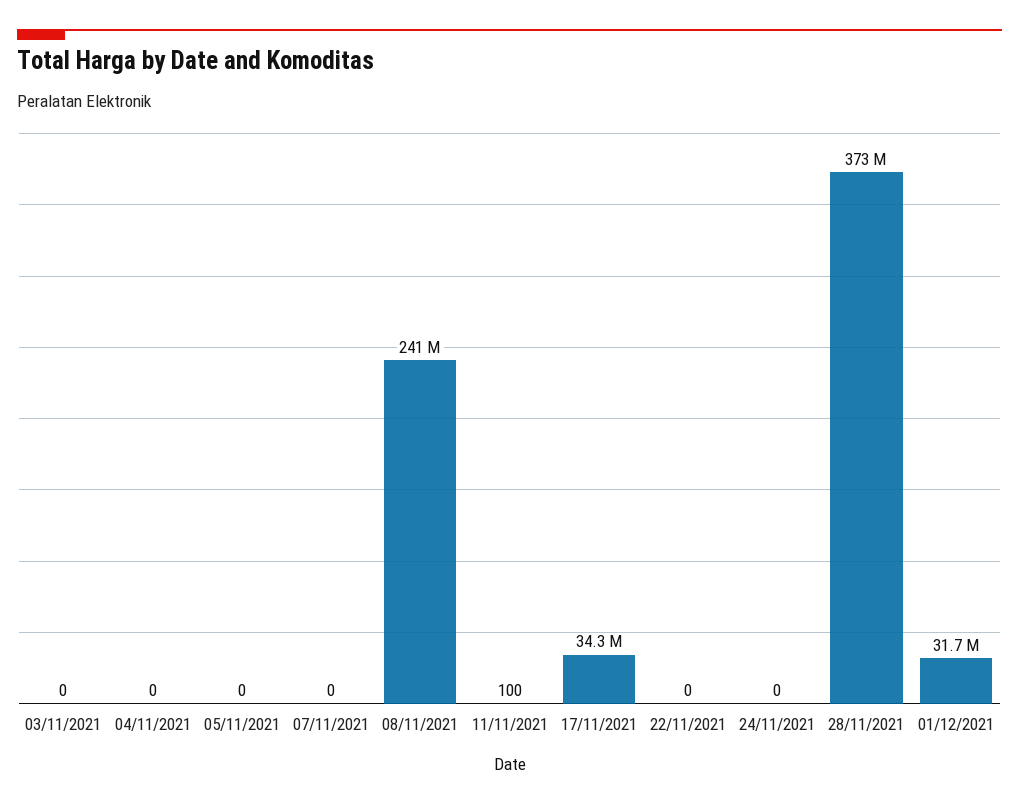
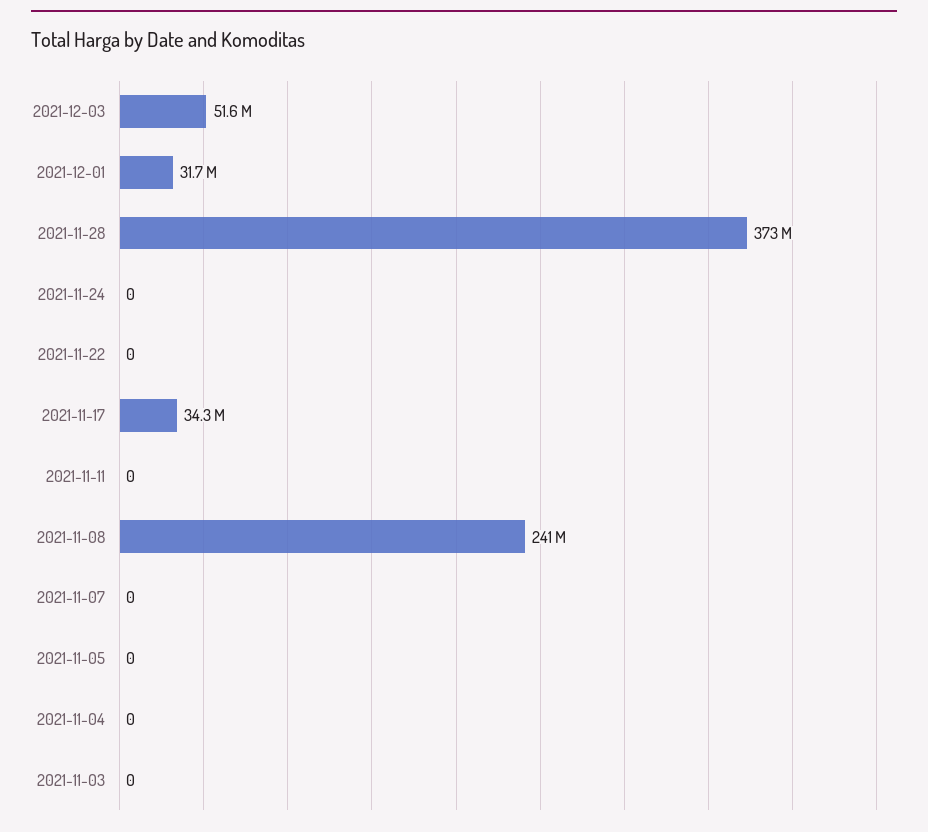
11/11/2021: 100 -> 0
2021-12-03: none -> 51600000

